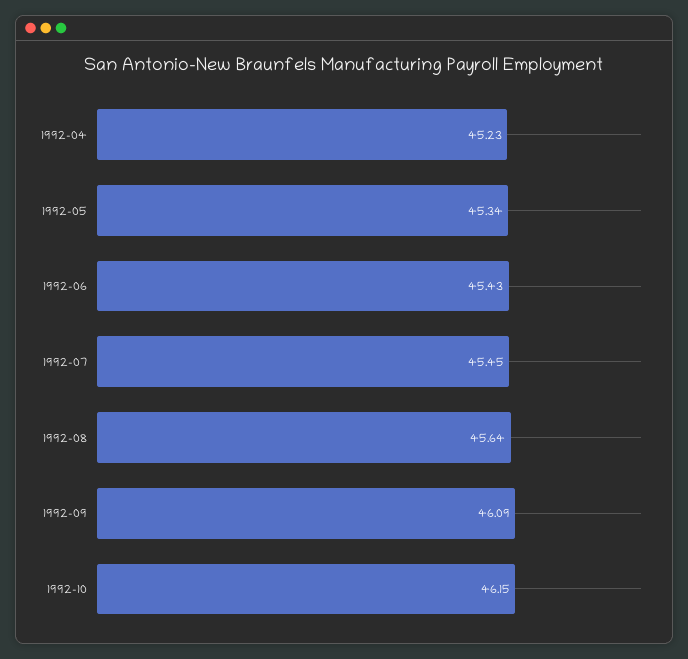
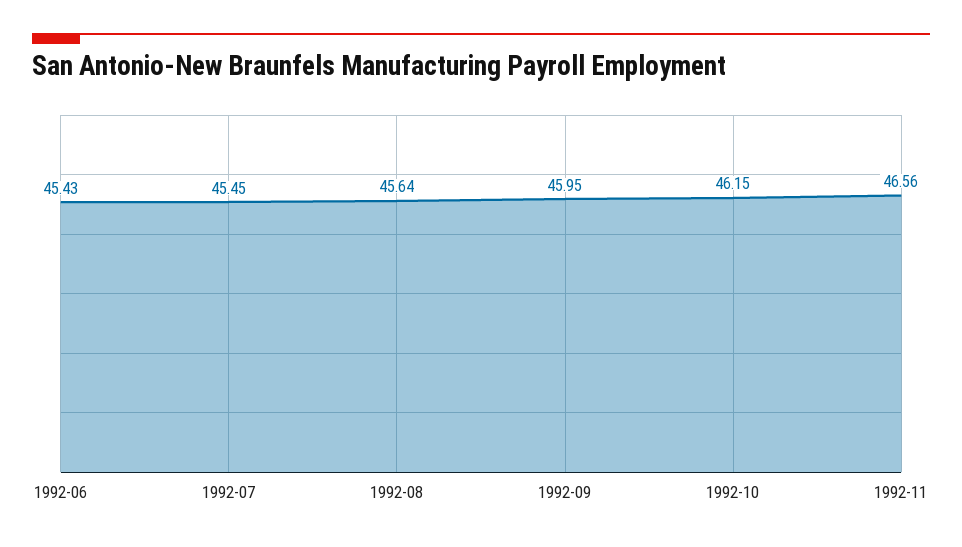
1992-04: 45.23 -> none
1992-05: 45.34 -> none
1992-09: 46.09 -> 45.95
1992-11: none -> 46.56

